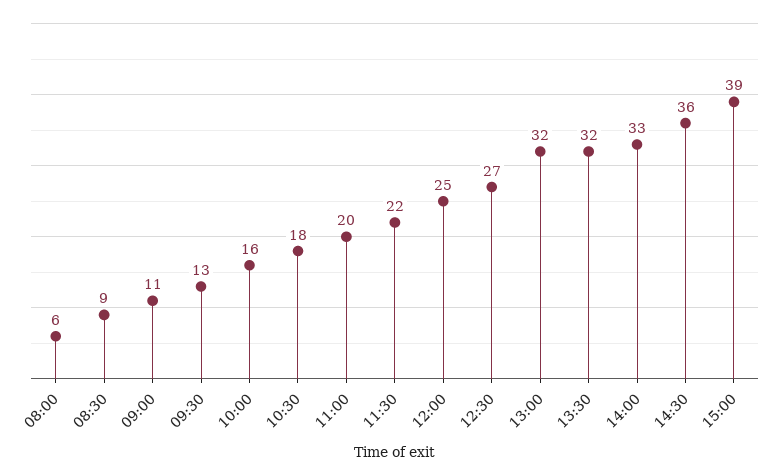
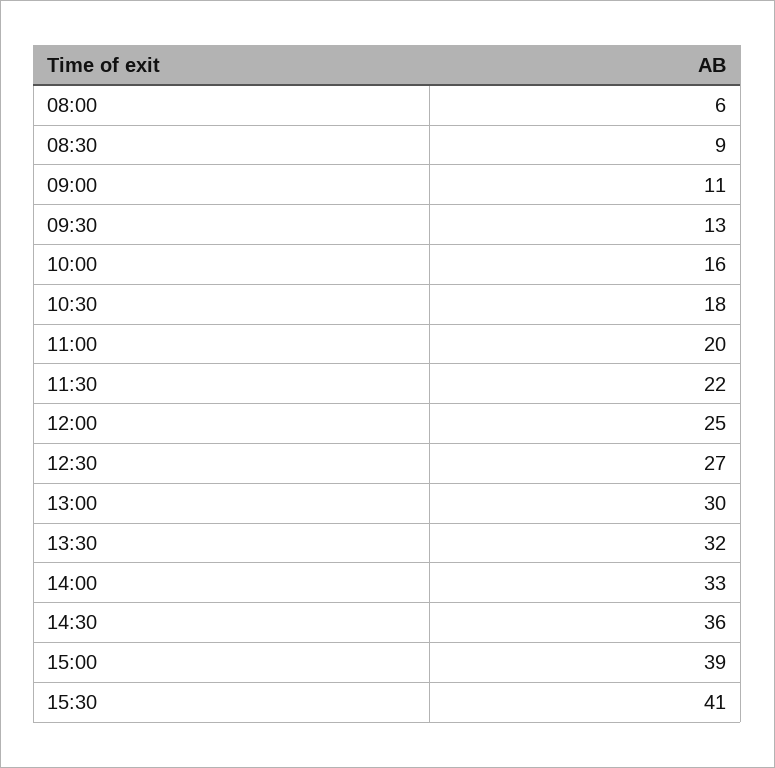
13:00: 32 -> 30
15:30: none -> 41

